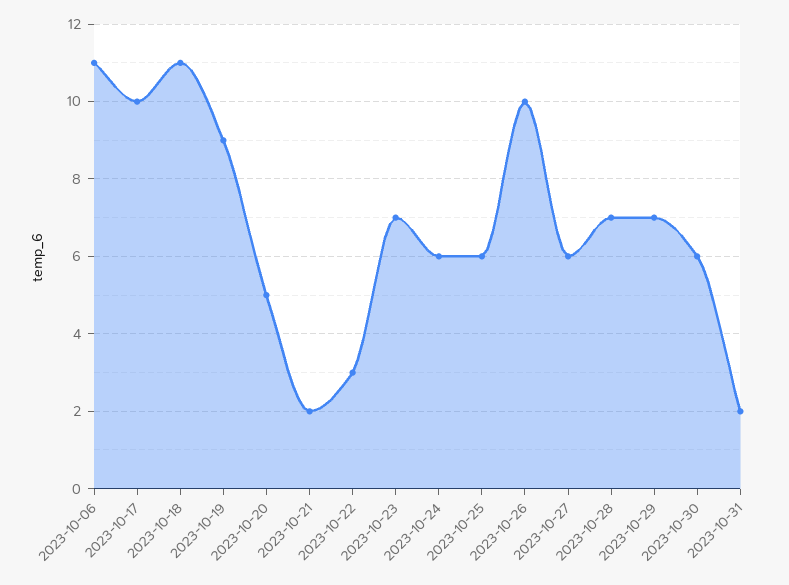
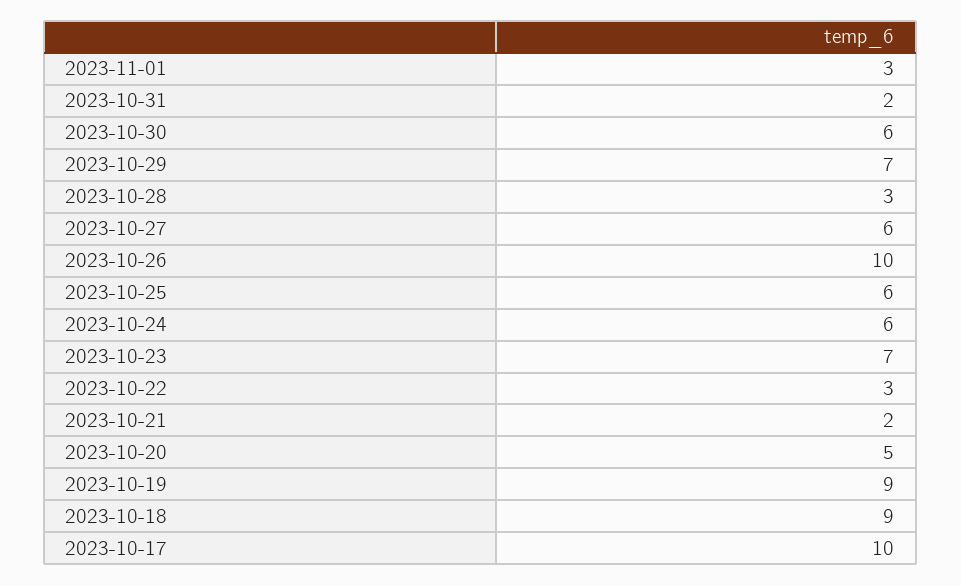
2023-10-06: 11 -> none
2023-10-18: 11 -> 9
2023-10-28: 7 -> 3
2023-11-01: none -> 3

